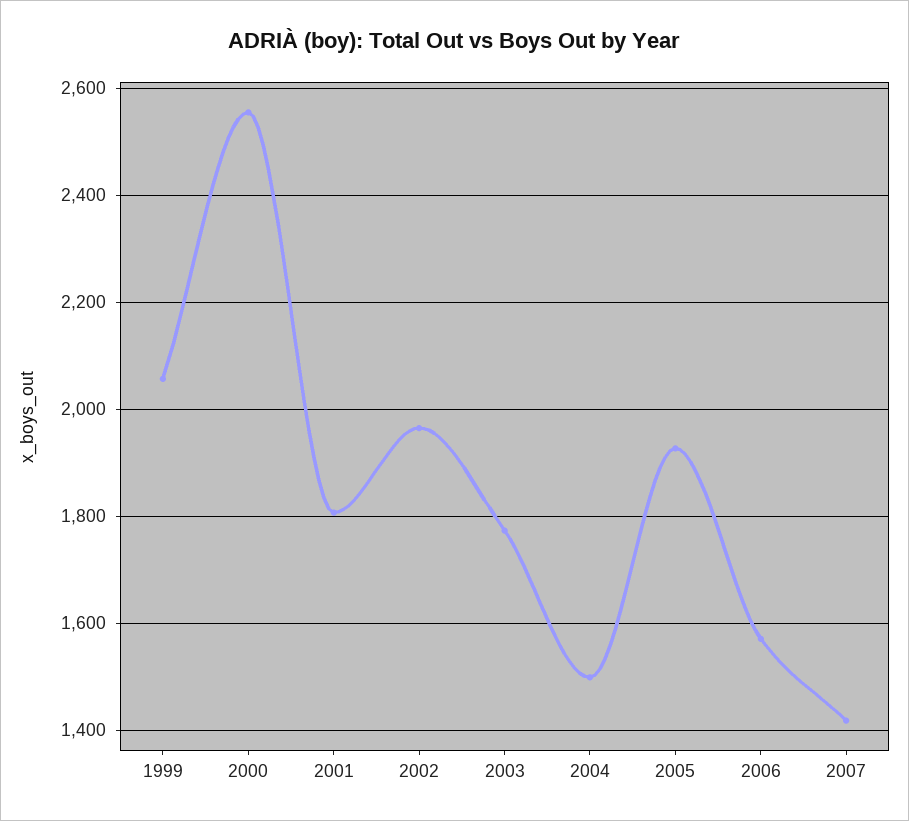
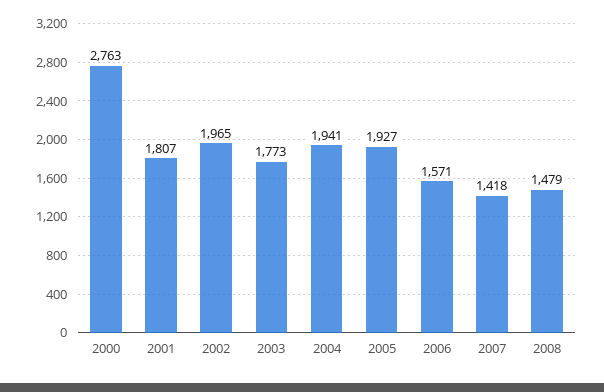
1999: 2060 -> none
2000: 2560 -> 2763
2004: 1500 -> 1941
2008: none -> 1479

